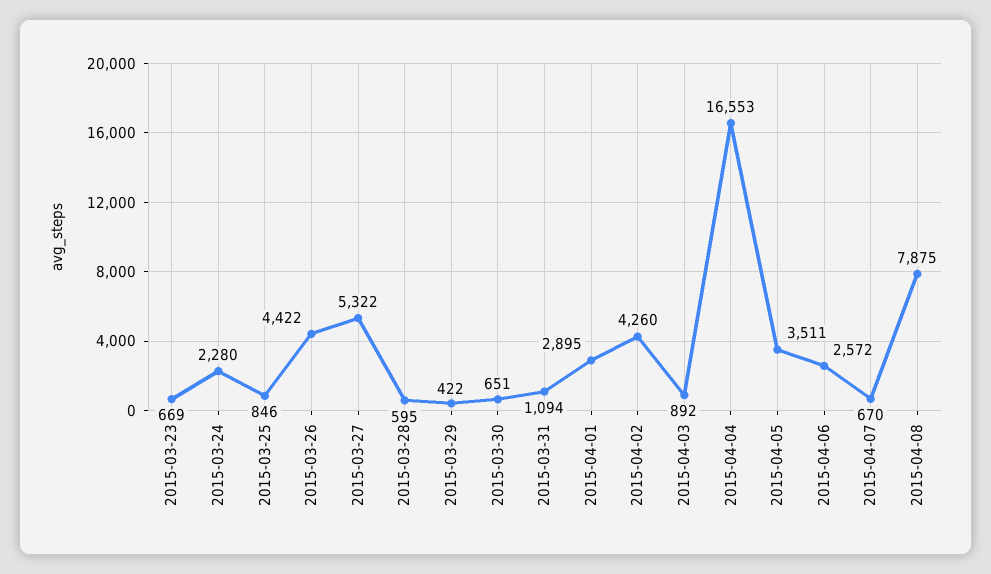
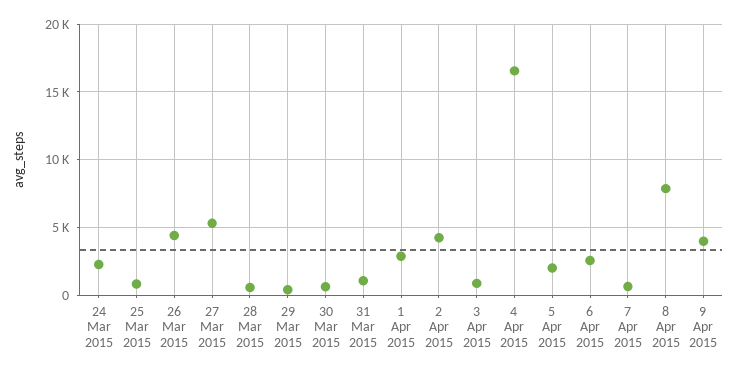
2015-03-23: 669 -> none
2015-04-05: 3511 -> 2000
9 Apr 2015: none -> 4000

